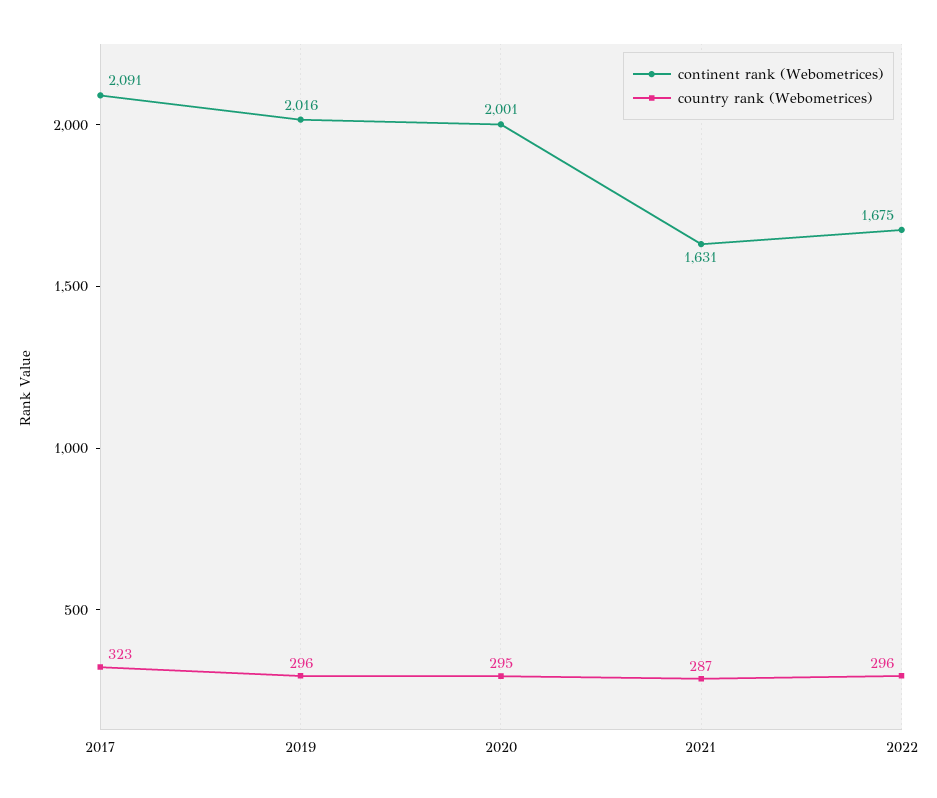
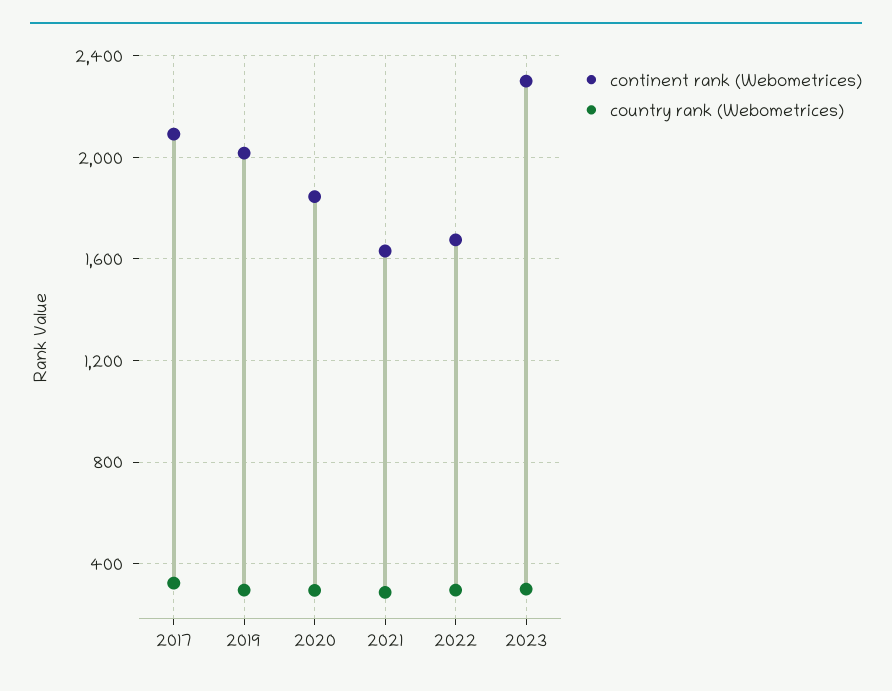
continent rank (Webometrices), 2020: 2001 -> 1850
continent rank (Webometrices), 2023: none -> 2300
country rank (Webometrices), 2023: none -> 300

